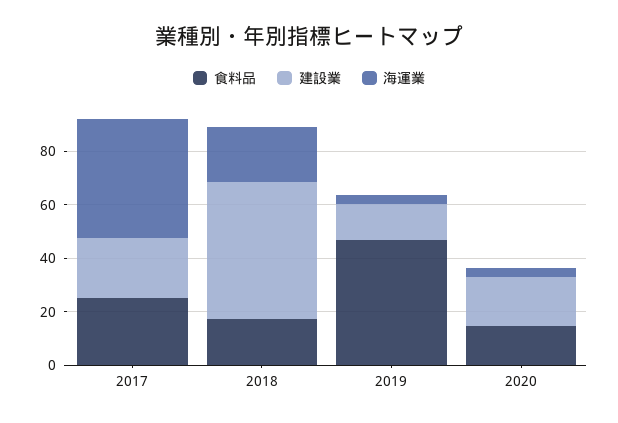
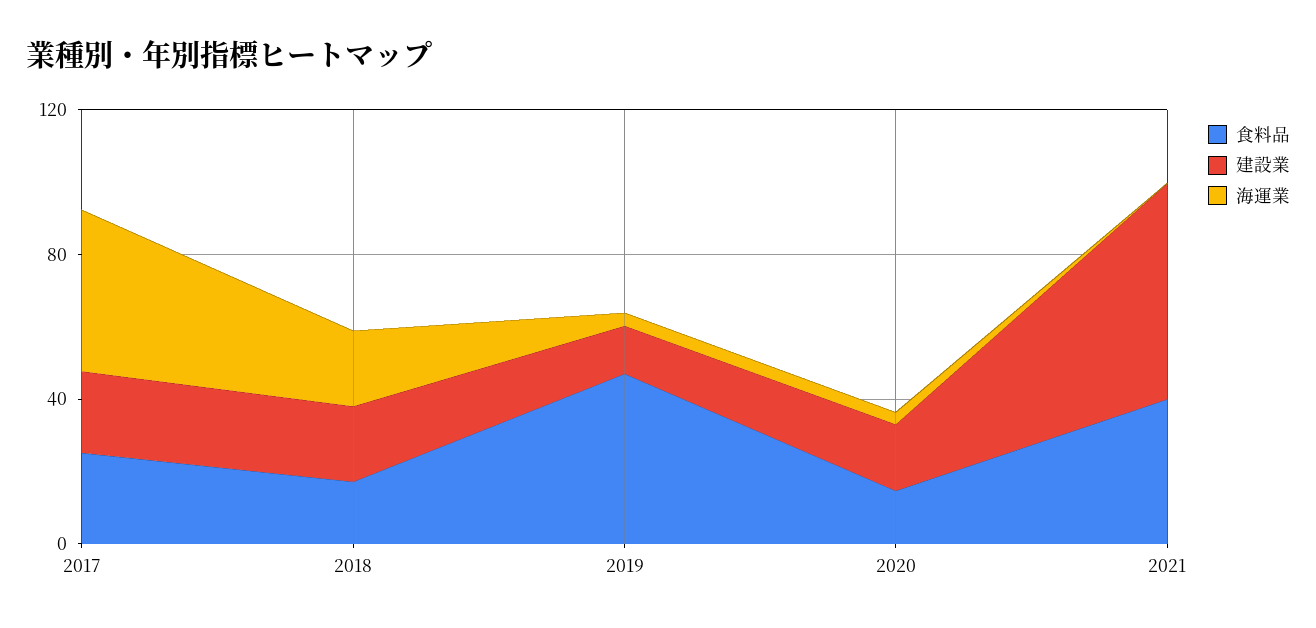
建設業, 2018: 50 -> 20
食料品, 2021: none -> 40
建設業, 2021: none -> 60
海運業, 2021: none -> 0

